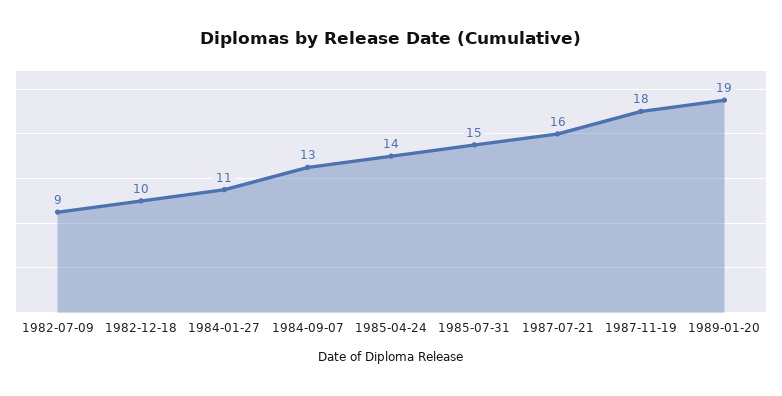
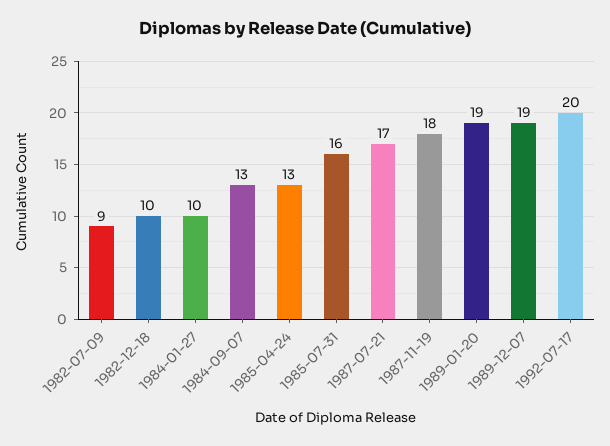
1984-01-27: 11 -> 10
1985-04-24: 14 -> 13
1985-07-31: 15 -> 16
1987-07-21: 16 -> 17
1989-12-07: none -> 19
1992-07-17: none -> 20

